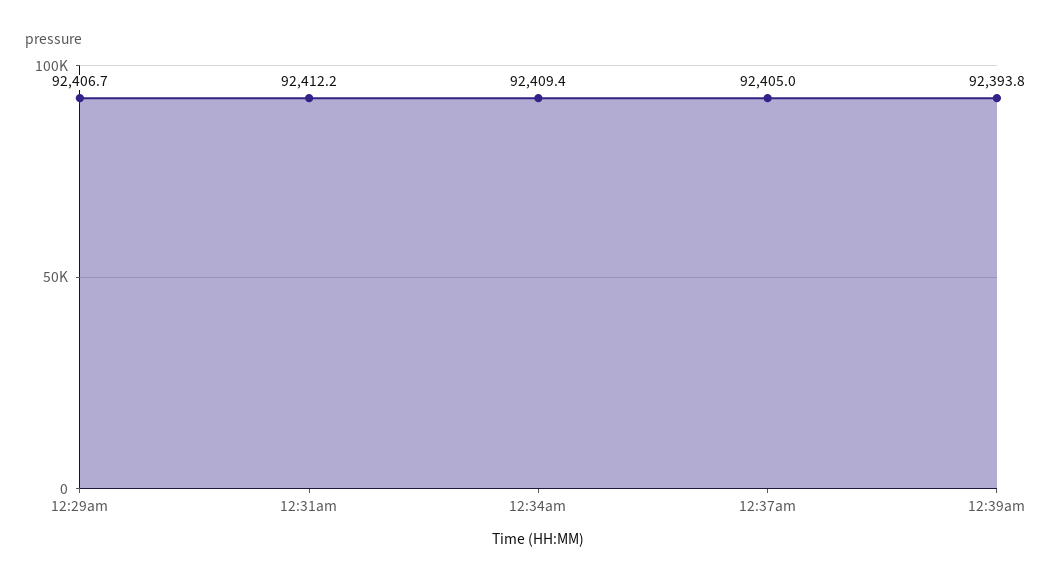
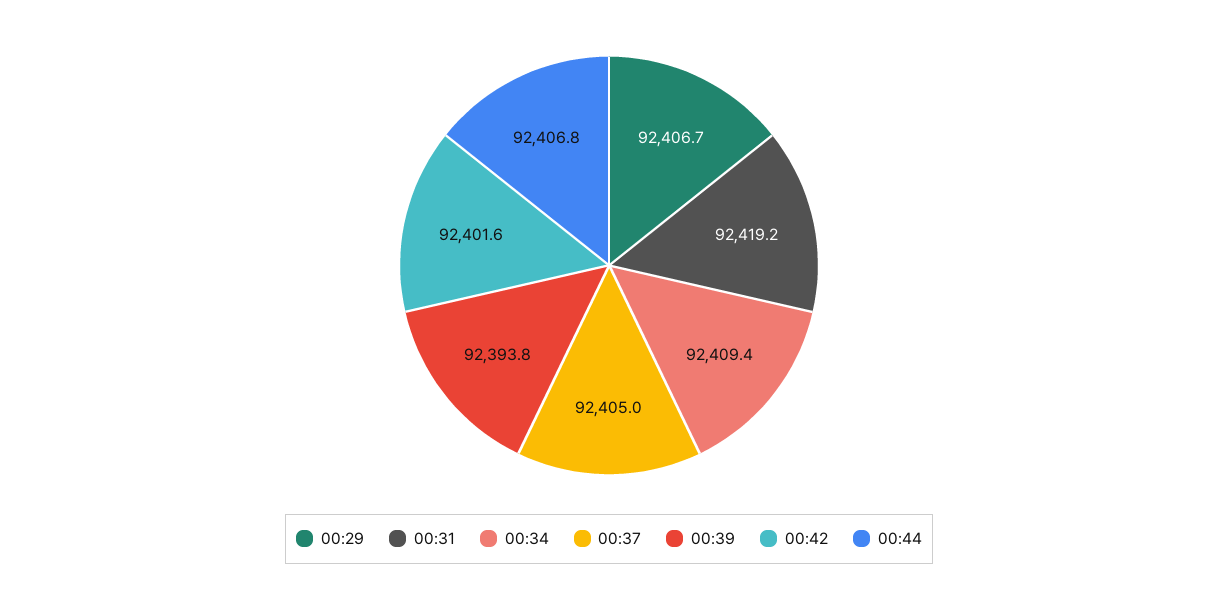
12:31am: 92412.2 -> 92419.2
00:42: none -> 92401.6
00:44: none -> 92406.8

